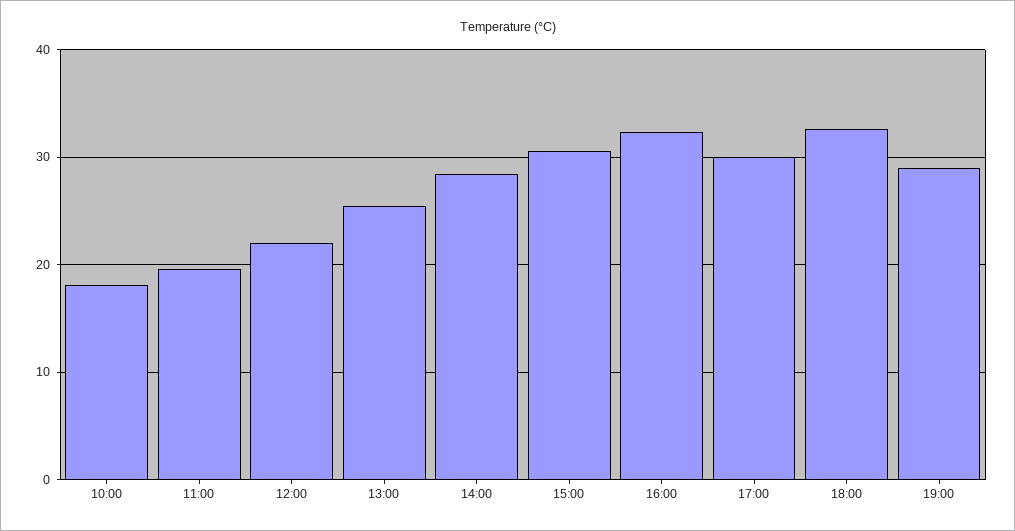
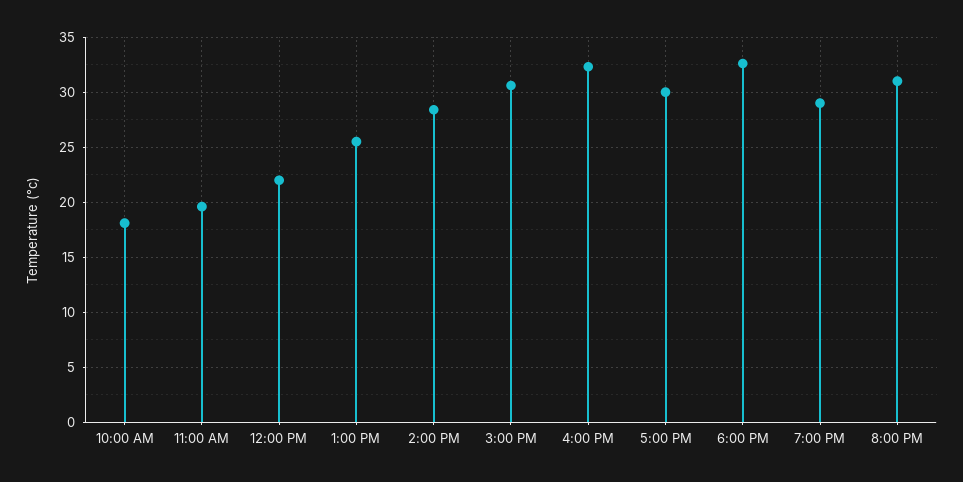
8:00 PM: none -> 31

